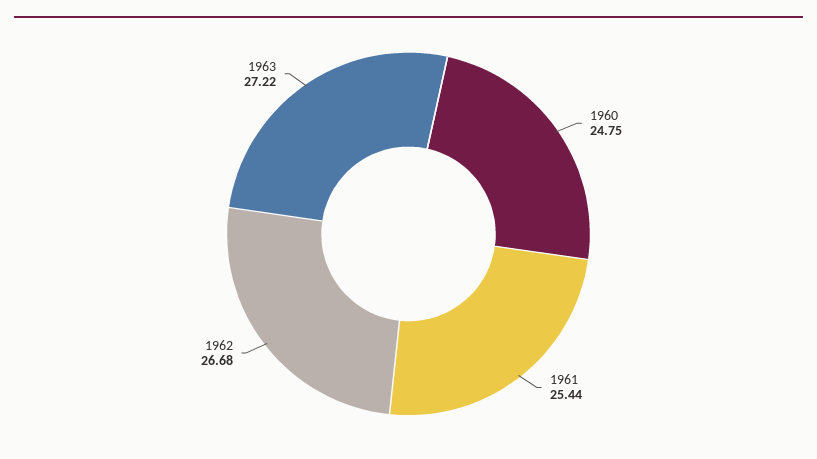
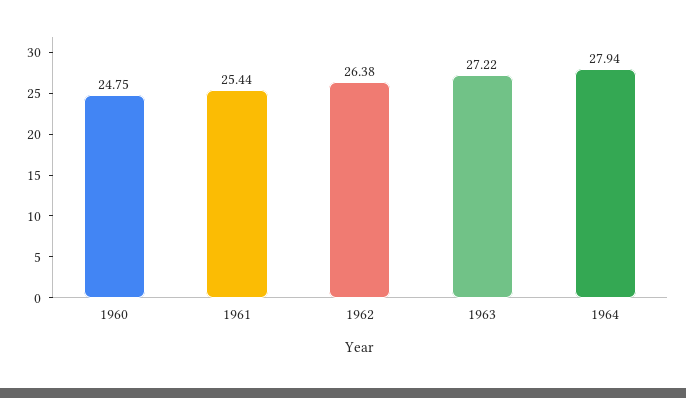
1962: 26.68 -> 26.38
1964: none -> 27.94

